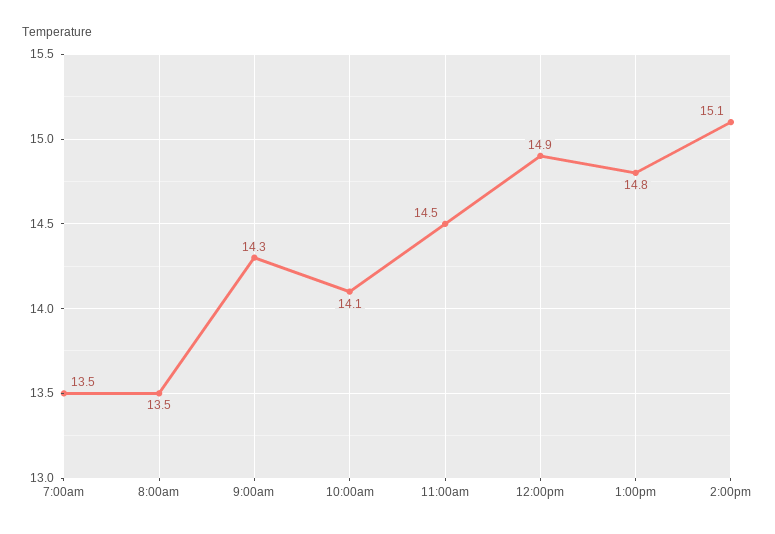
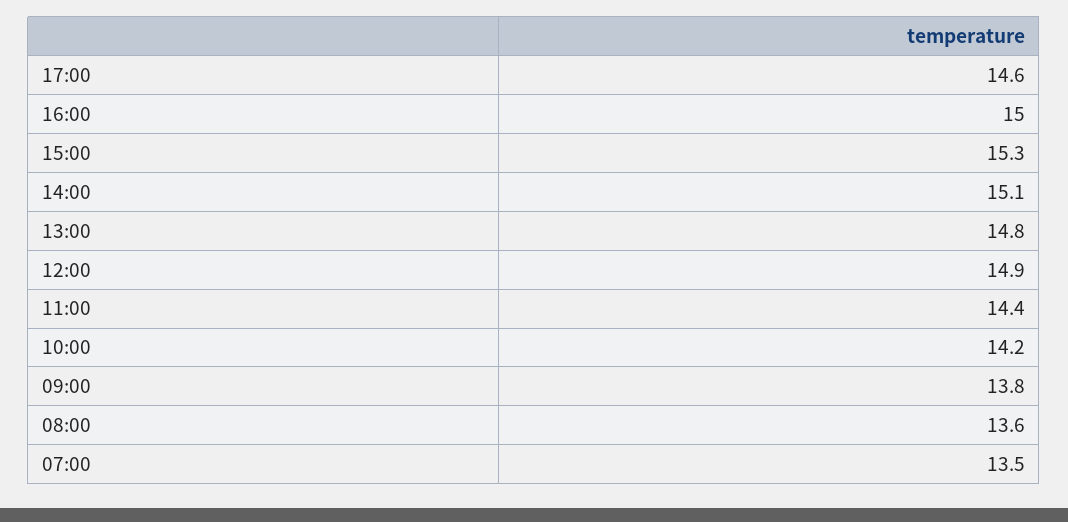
8:00am: 13.5 -> 13.6
9:00am: 14.3 -> 13.8
10:00am: 14.1 -> 14.2
11:00am: 14.5 -> 14.4
17:00: none -> 14.6
16:00: none -> 15
15:00: none -> 15.3

